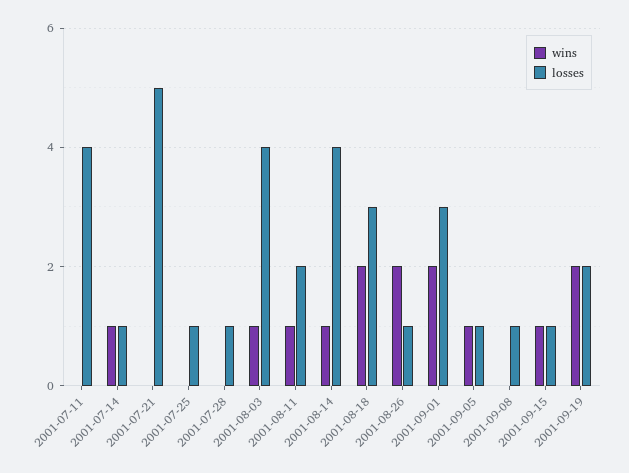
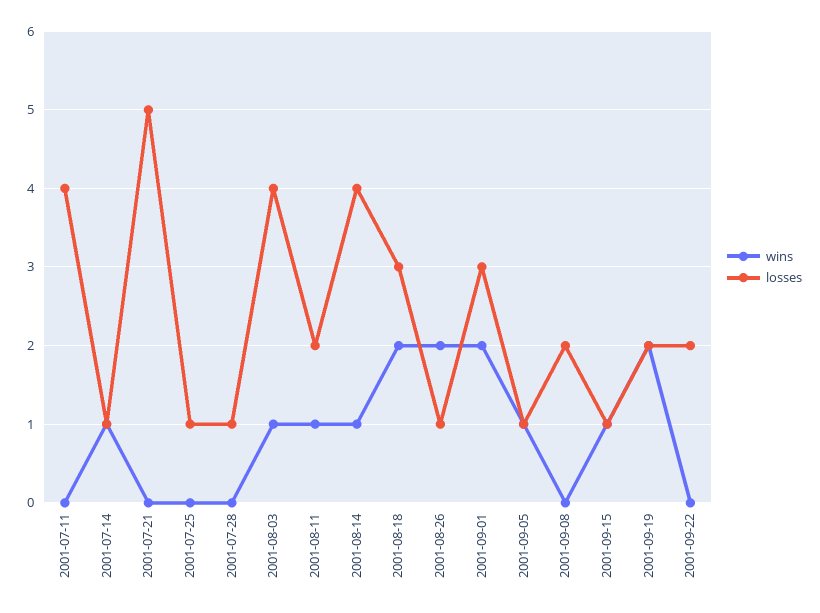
losses, 2001-09-08: 1 -> 2
wins, 2001-09-22: none -> 0
losses, 2001-09-22: none -> 2

